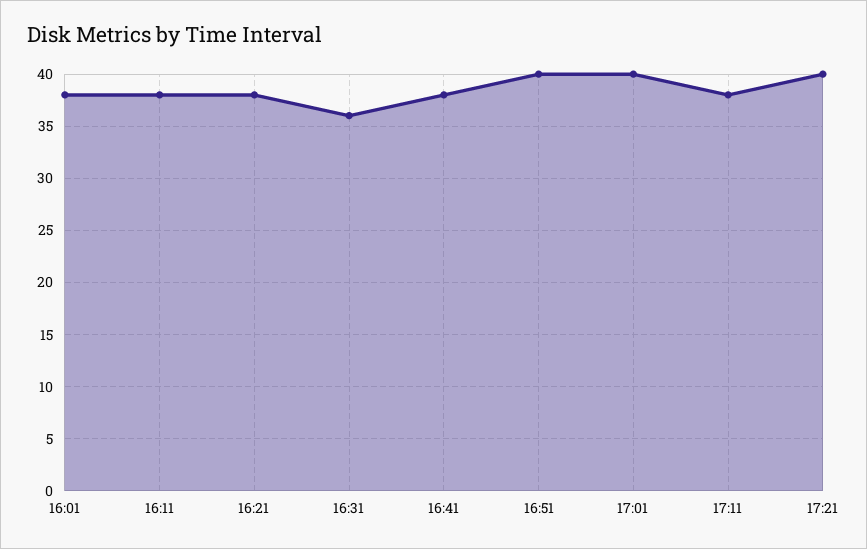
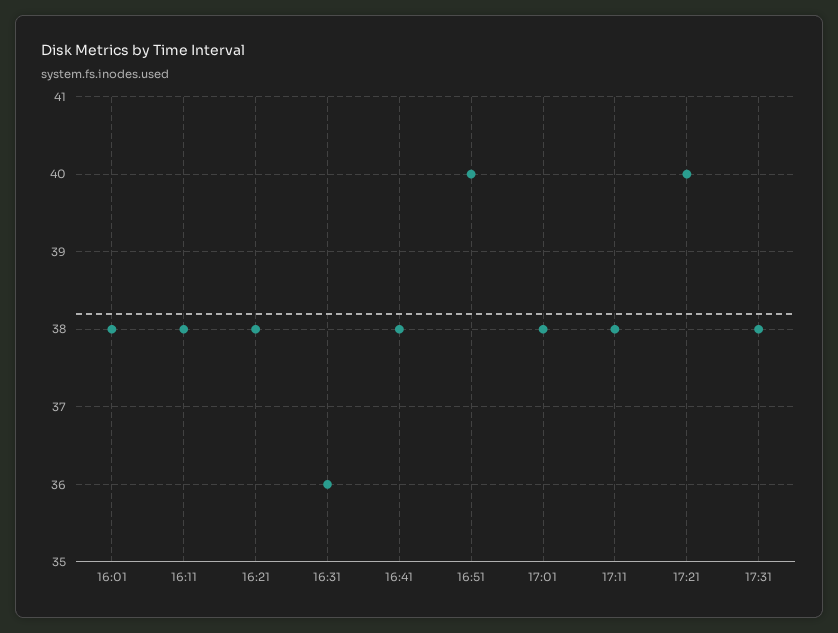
17:01: 40 -> 38
17:31: none -> 38

